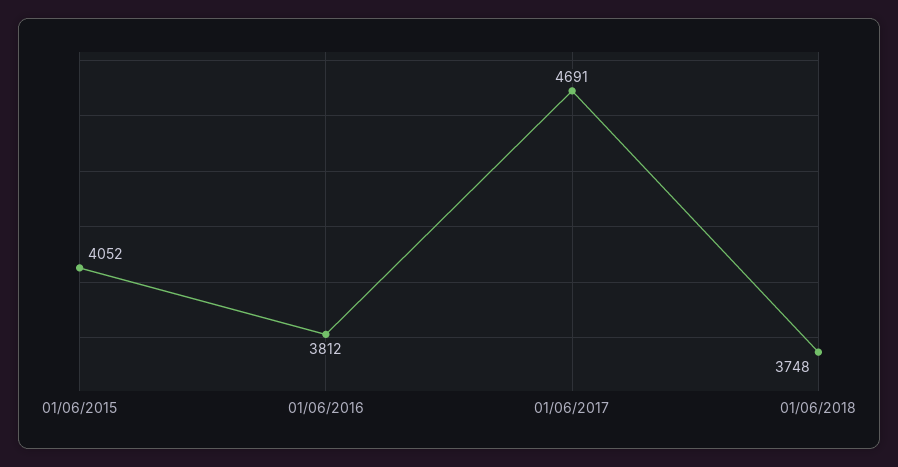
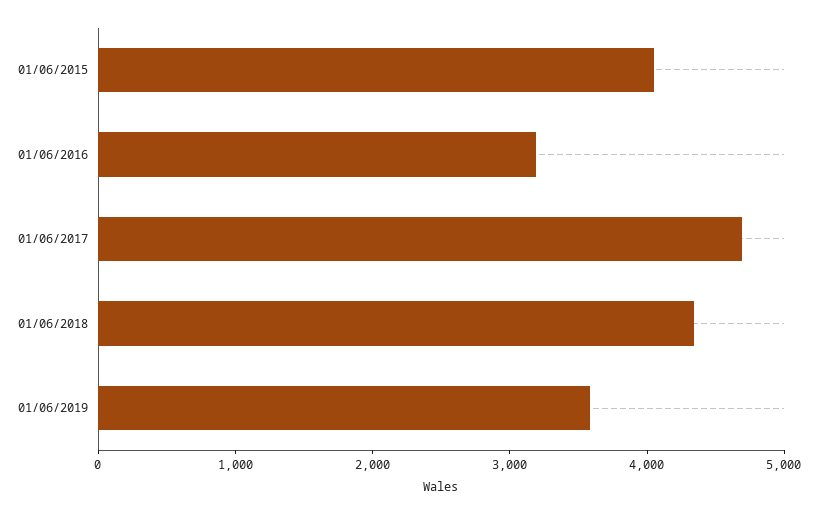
01/06/2016: 3812 -> 3200
01/06/2018: 3748 -> 4400
01/06/2019: none -> 3600

